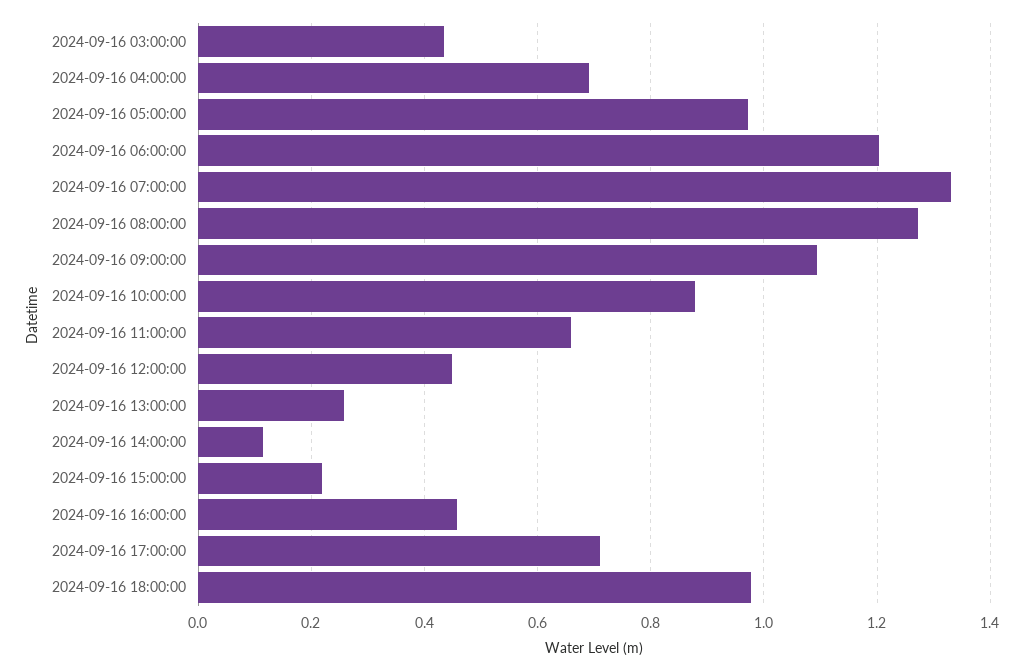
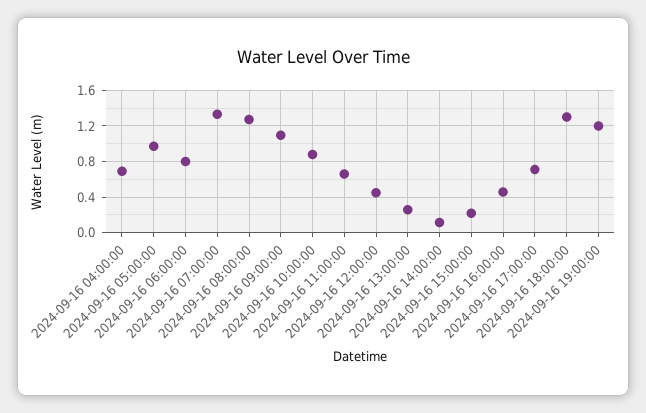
2024-09-16 03:00:00: 0.44 -> none
2024-09-16 06:00:00: 1.2 -> 0.8
2024-09-16 18:00:00: 0.98 -> 1.3
2024-09-16 19:00:00: none -> 1.2

